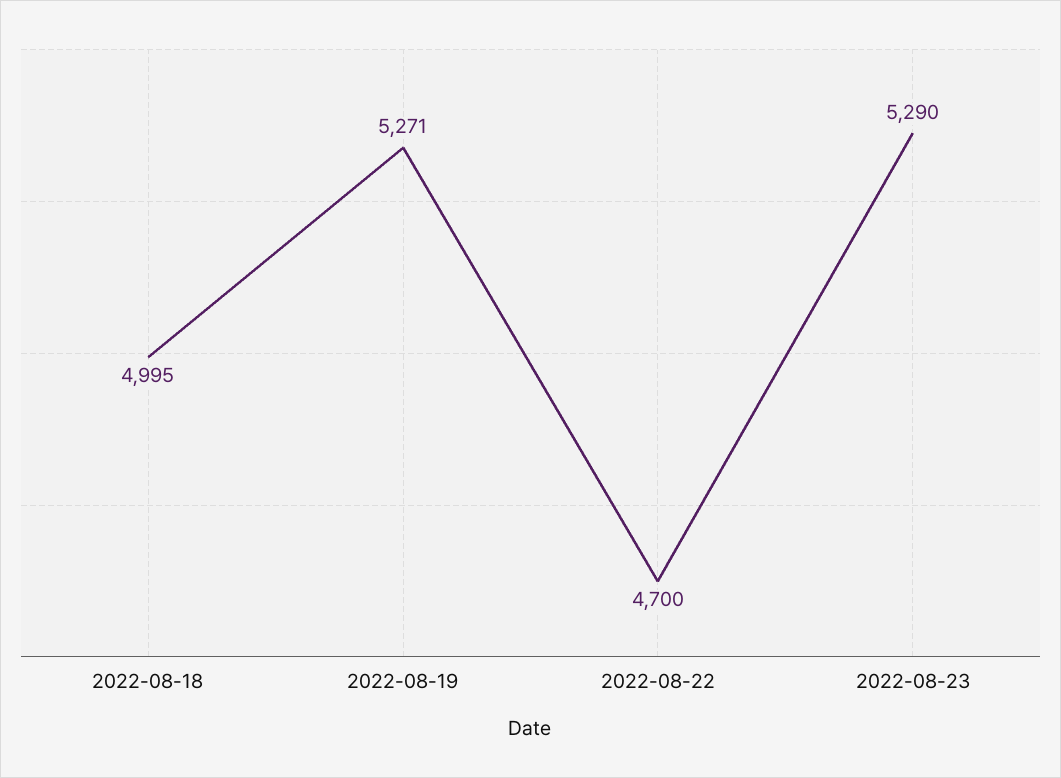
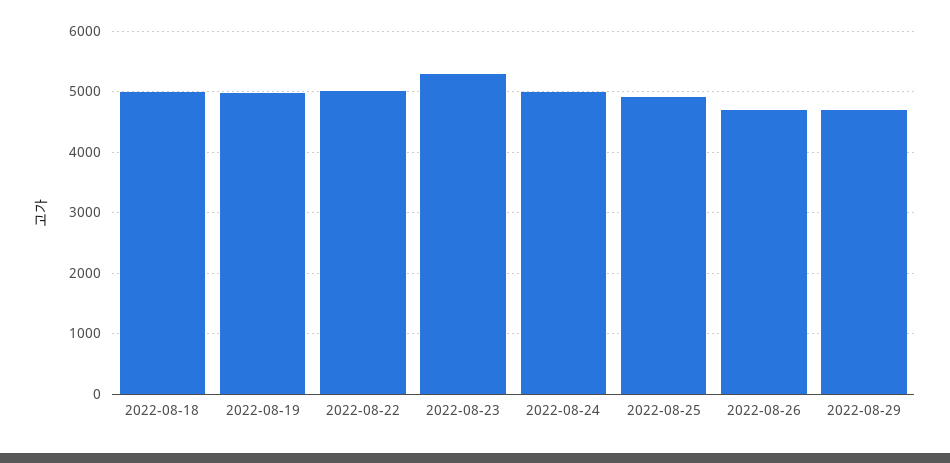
2022-08-19: 5271 -> 5000
2022-08-22: 4700 -> 5000
2022-08-24: none -> 5000
2022-08-25: none -> 4900
2022-08-26: none -> 4700
2022-08-29: none -> 4700

